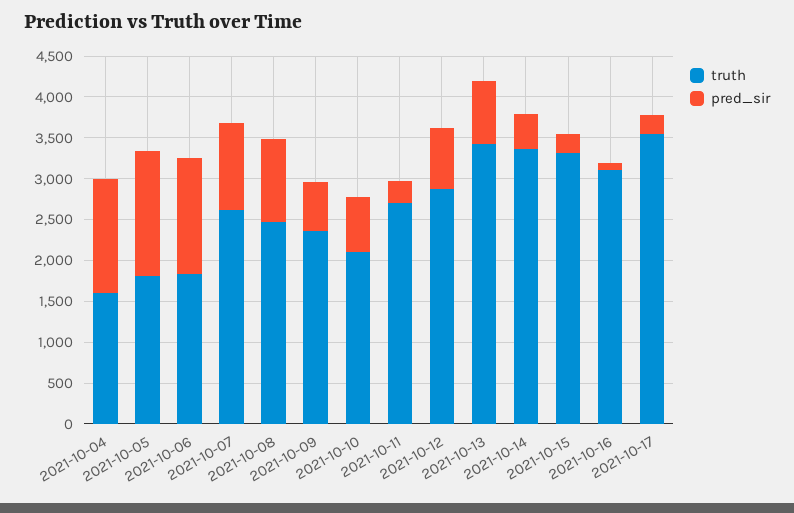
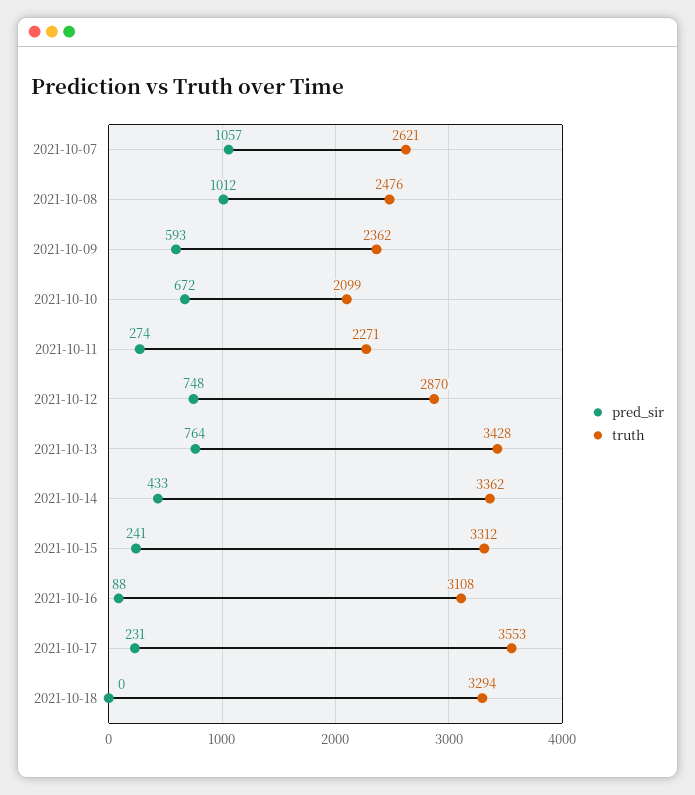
truth, 2021-10-04: 1600 -> none
pred_sir, 2021-10-04: 1400 -> none
truth, 2021-10-05: 1800 -> none
pred_sir, 2021-10-05: 1500 -> none
truth, 2021-10-06: 1800 -> none
pred_sir, 2021-10-06: 1400 -> none
truth, 2021-10-11: 2700 -> 2271
pred_sir, 2021-10-18: none -> 0
truth, 2021-10-18: none -> 3294

